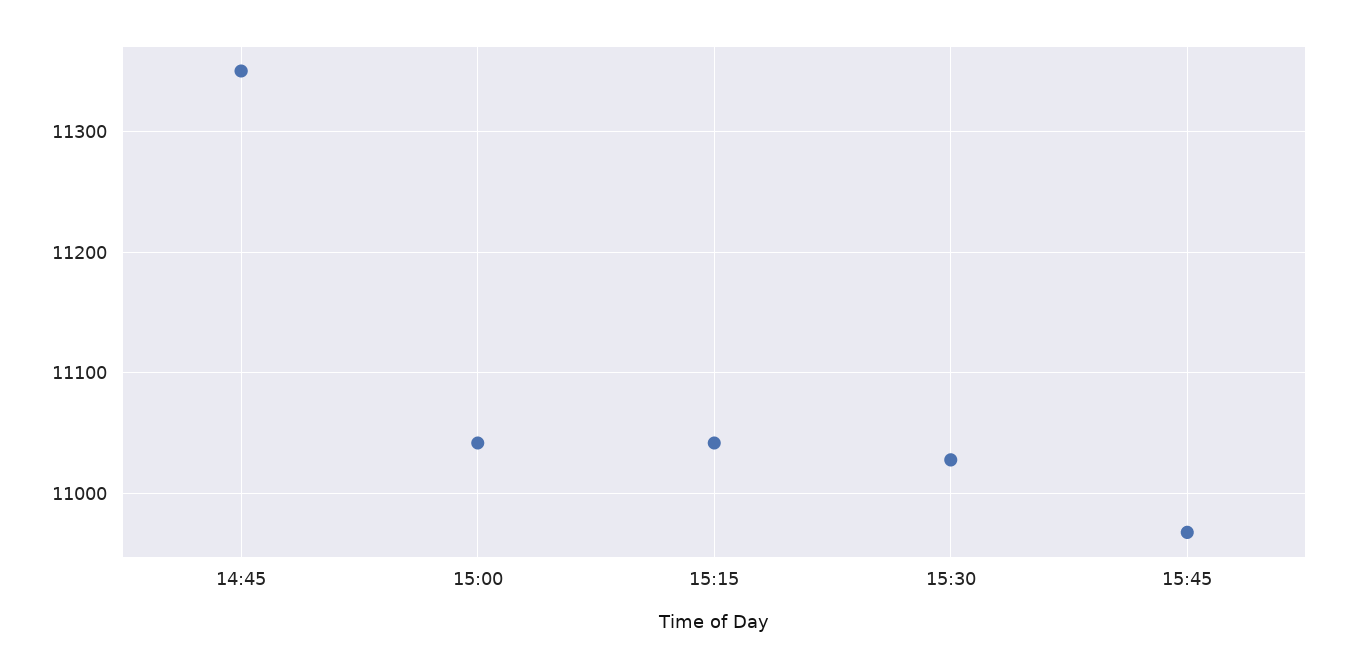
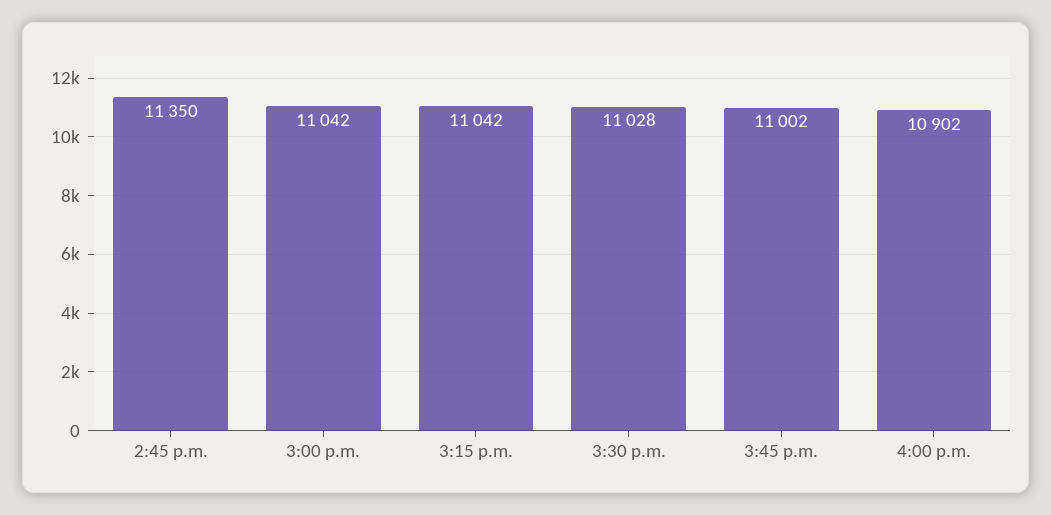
15:45: 10970 -> 11002
4:00 p.m.: none -> 10902

